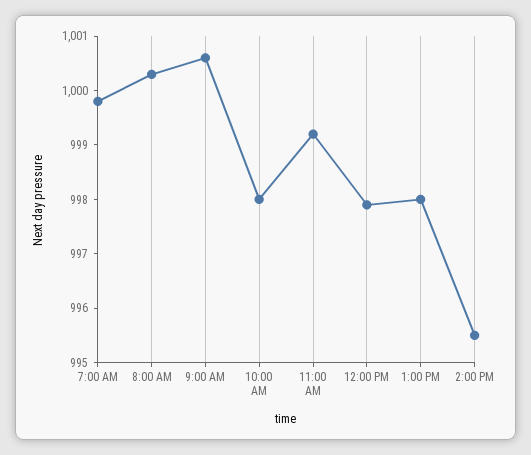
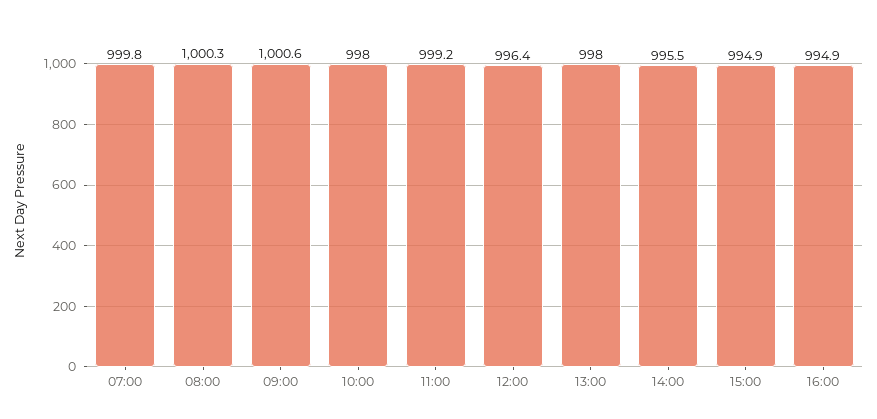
12:00 PM: 998 -> 996.4
15:00: none -> 994.9
16:00: none -> 994.9

